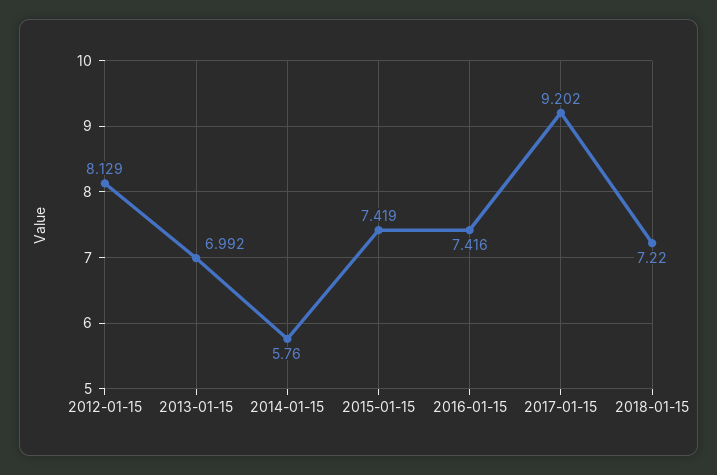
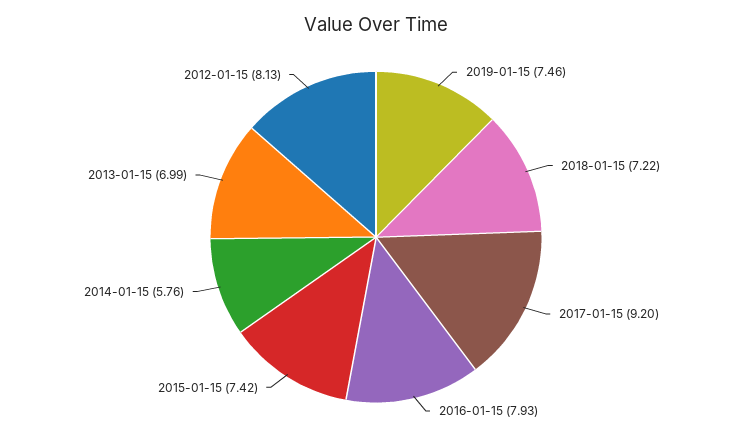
2016-01-15: 7.416 -> 7.93
2019-01-15: none -> 7.46

